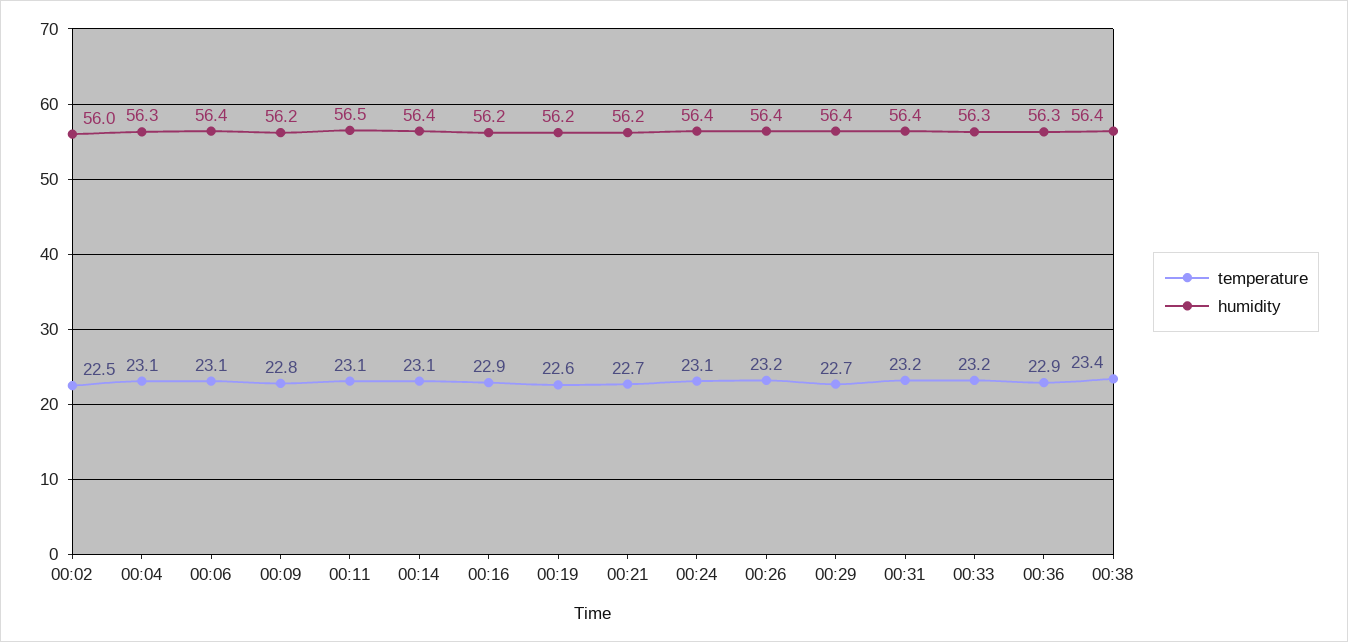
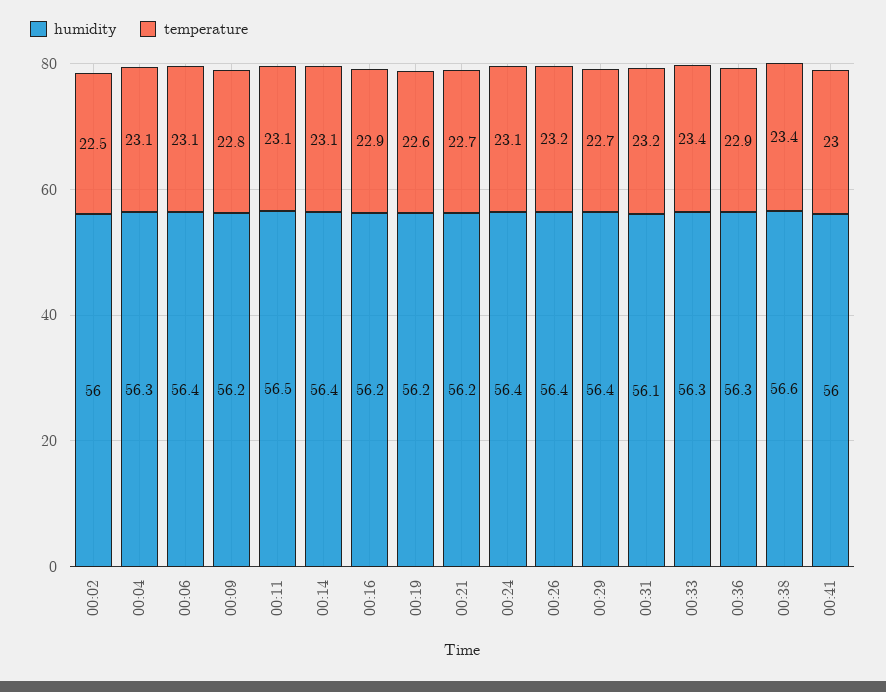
humidity, 00:31: 56.4 -> 56.1
temperature, 00:33: 23.2 -> 23.4
humidity, 00:38: 56.4 -> 56.6
humidity, 00:41: none -> 56
temperature, 00:41: none -> 23

